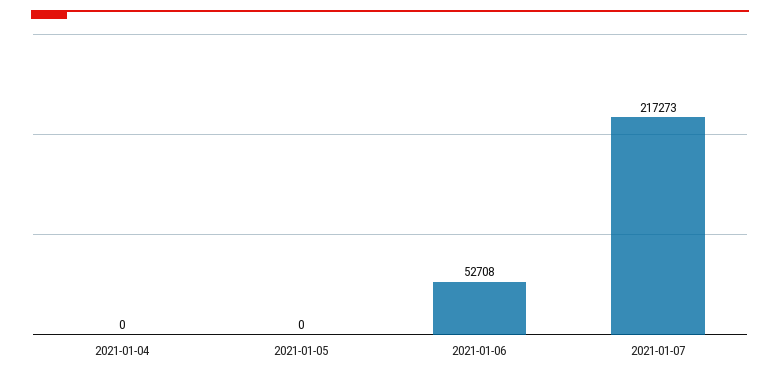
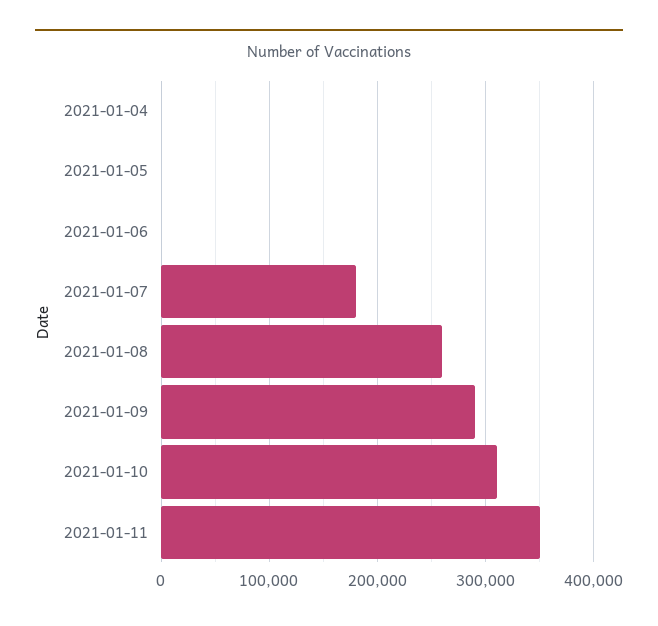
2021-01-06: 52708 -> 0
2021-01-07: 217273 -> 180000
2021-01-08: none -> 260000
2021-01-09: none -> 290000
2021-01-10: none -> 310000
2021-01-11: none -> 350000

